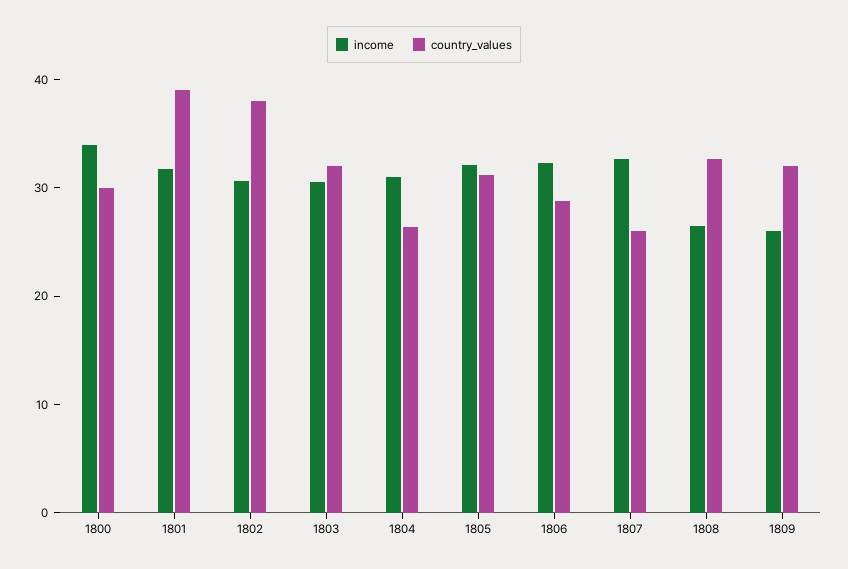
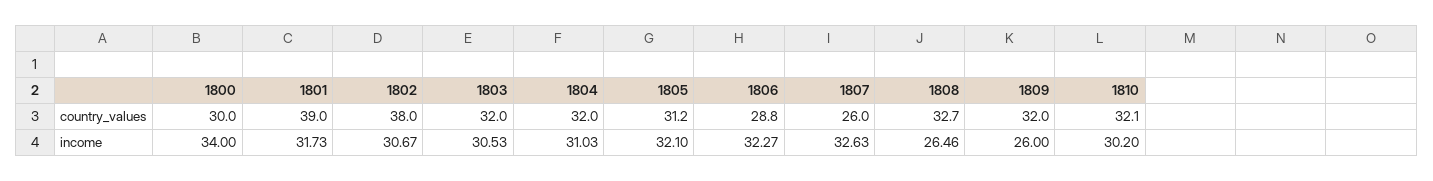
country_values, 1804: 26 -> 32
country_values, 1810: none -> 32.1
income, 1810: none -> 30.2

